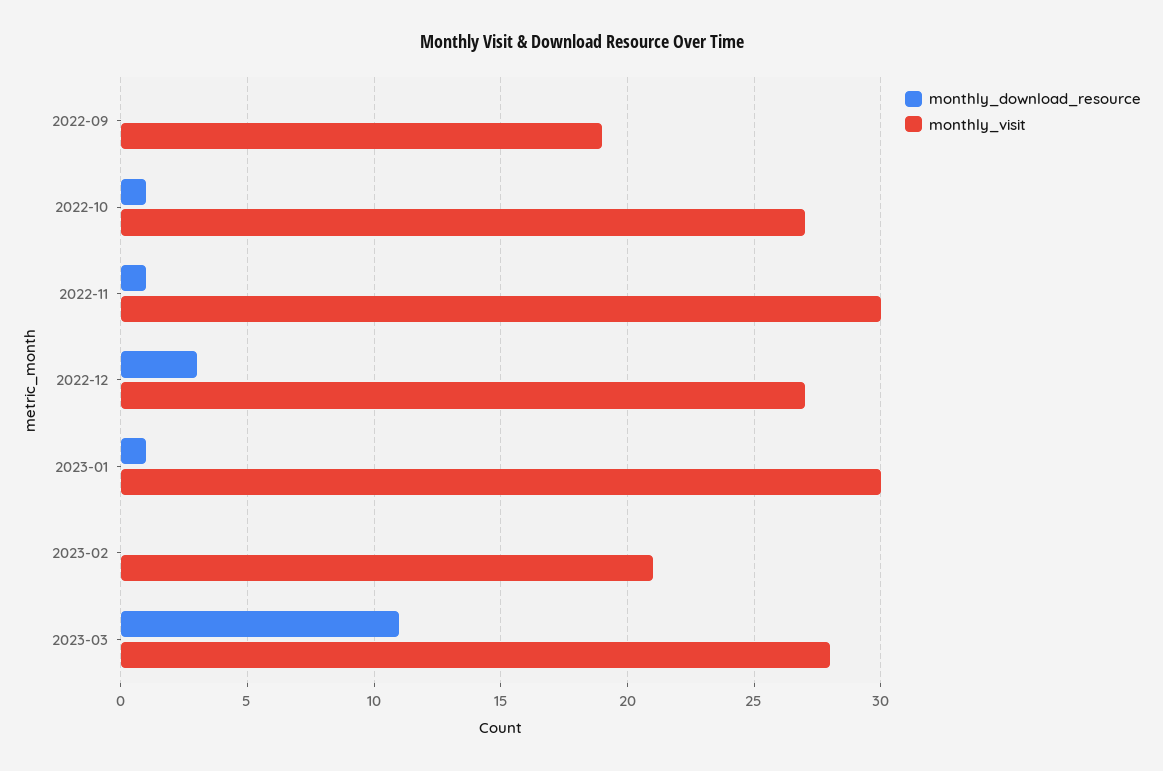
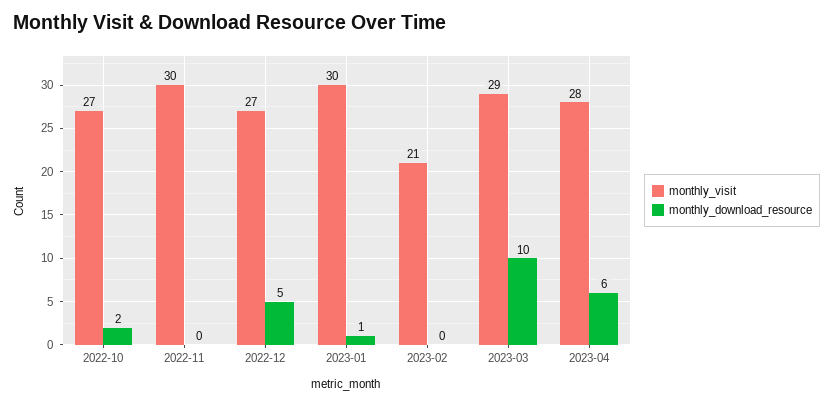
monthly_download_resource, 2022-09: 0 -> none
monthly_visit, 2022-09: 19 -> none
monthly_download_resource, 2022-10: 1 -> 2
monthly_download_resource, 2022-11: 1 -> 0
monthly_download_resource, 2022-12: 3 -> 5
monthly_download_resource, 2023-03: 11 -> 10
monthly_visit, 2023-03: 28 -> 29
monthly_visit, 2023-04: none -> 28
monthly_download_resource, 2023-04: none -> 6

